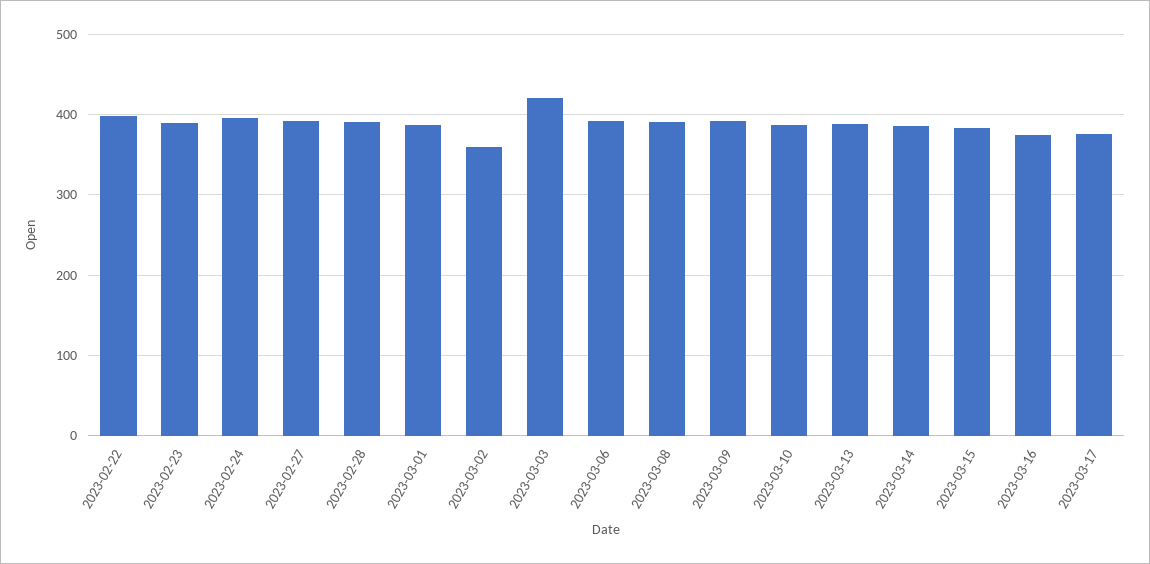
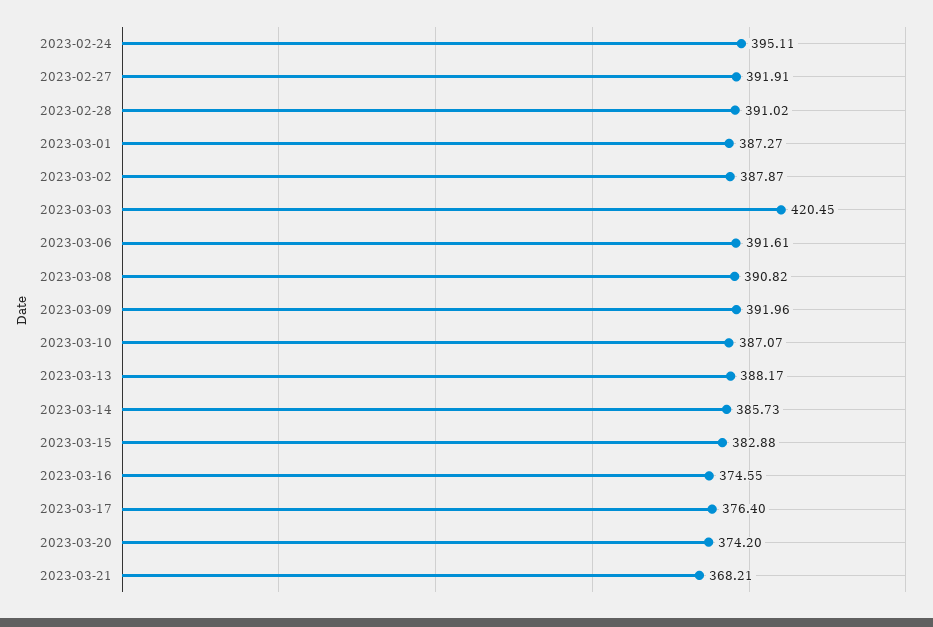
2023-02-22: 400 -> none
2023-02-23: 390 -> none
2023-03-02: 360 -> 387.87
2023-03-20: none -> 374.2
2023-03-21: none -> 368.21

